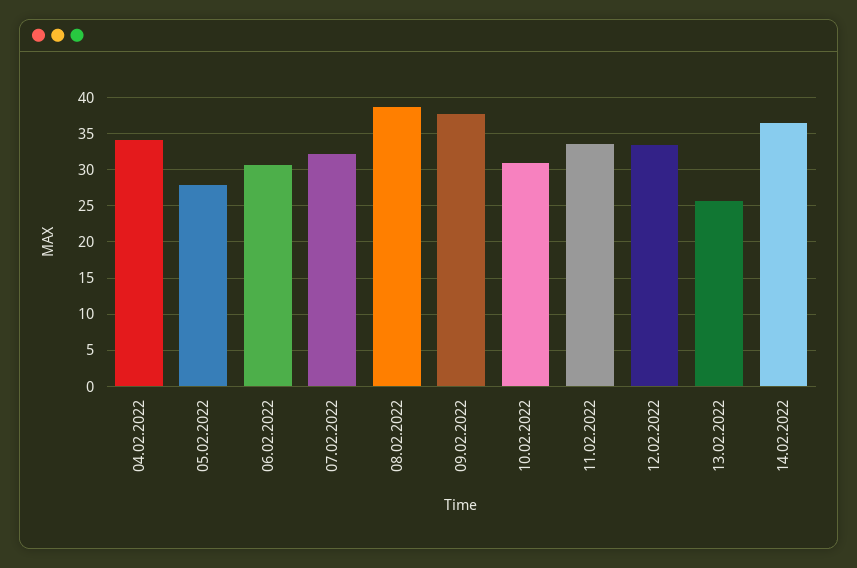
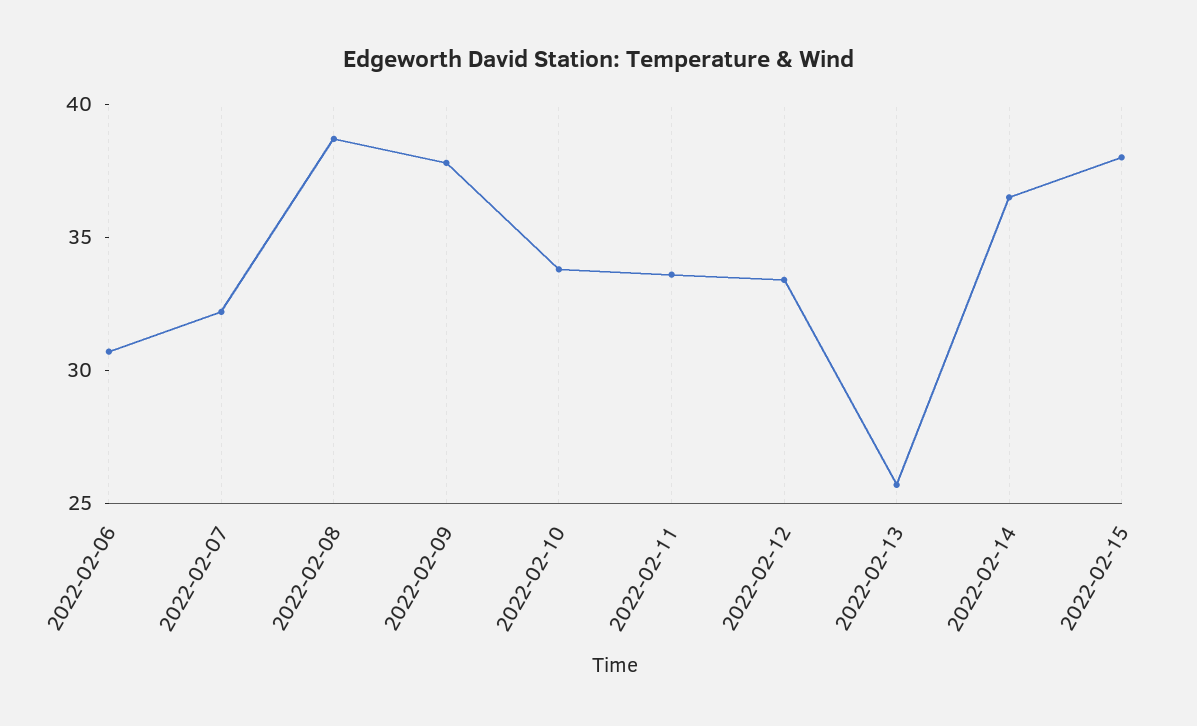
04.02.2022: 34 -> none
05.02.2022: 28 -> none
10.02.2022: 31 -> 34
2022-02-15: none -> 38

